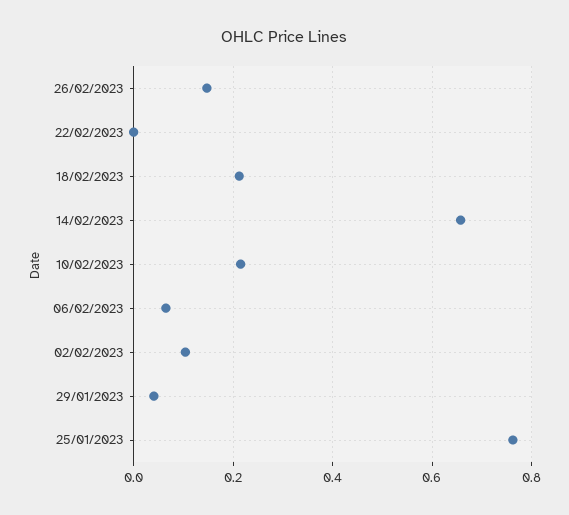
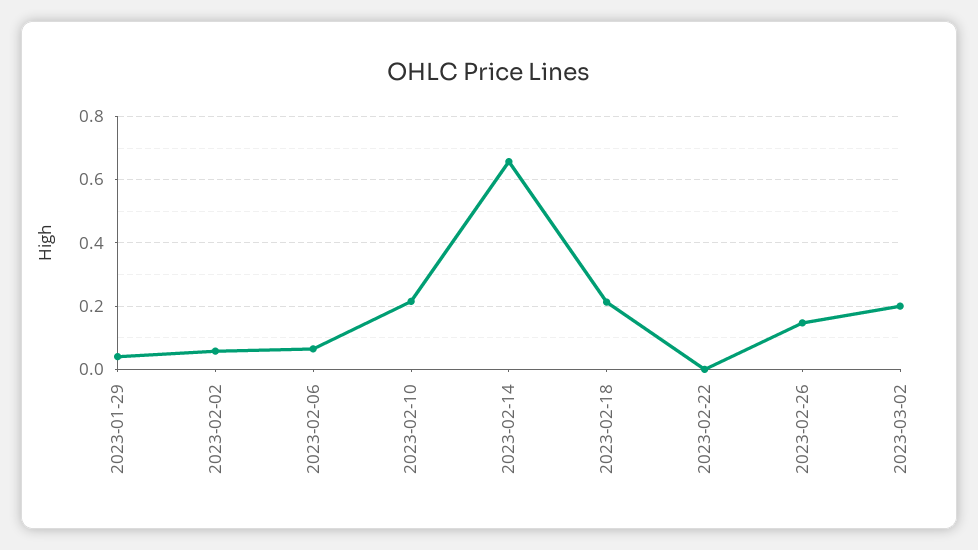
02/02/2023: 0.1 -> 0.06
25/01/2023: 0.76 -> none
2023-03-02: none -> 0.2

